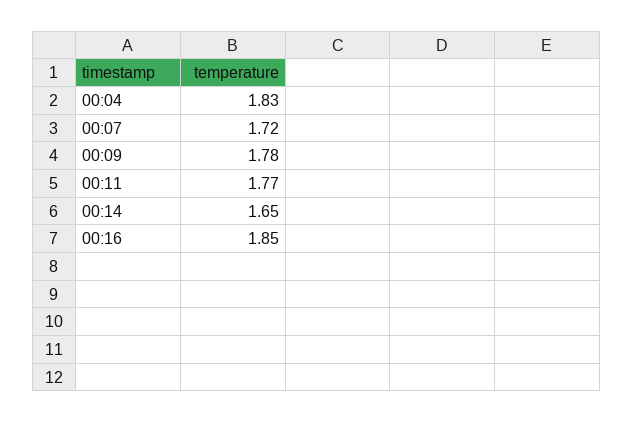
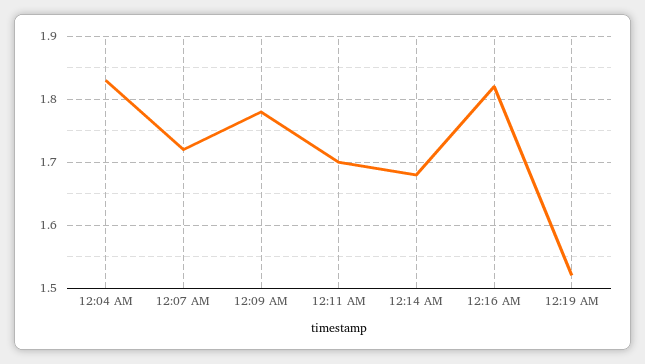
00:11: 1.77 -> 1.7
00:14: 1.65 -> 1.68
00:16: 1.85 -> 1.82
12:19 AM: none -> 1.52

